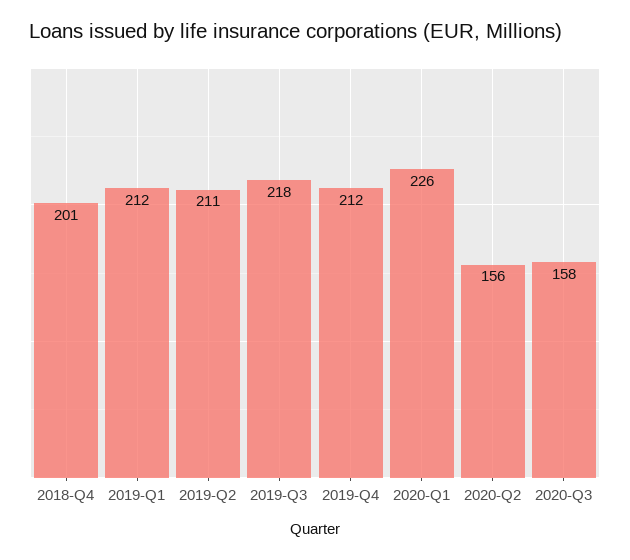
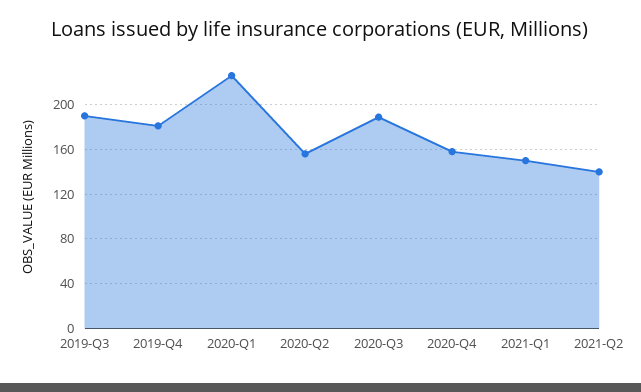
2018-Q4: 201 -> none
2019-Q1: 212 -> none
2019-Q2: 211 -> none
2019-Q3: 218 -> 190
2019-Q4: 212 -> 180
2020-Q3: 158 -> 190
2020-Q4: none -> 160
2021-Q1: none -> 150
2021-Q2: none -> 140

